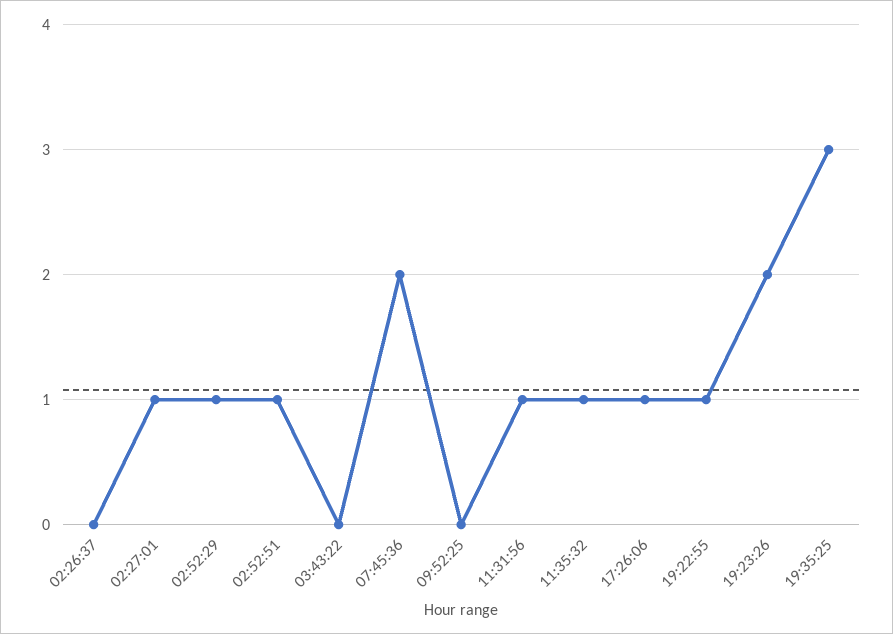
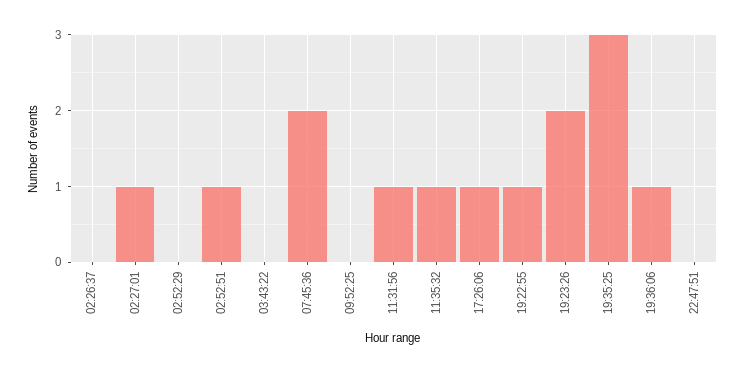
02:52:29: 1 -> 0
19:36:06: none -> 1
22:47:51: none -> 0

